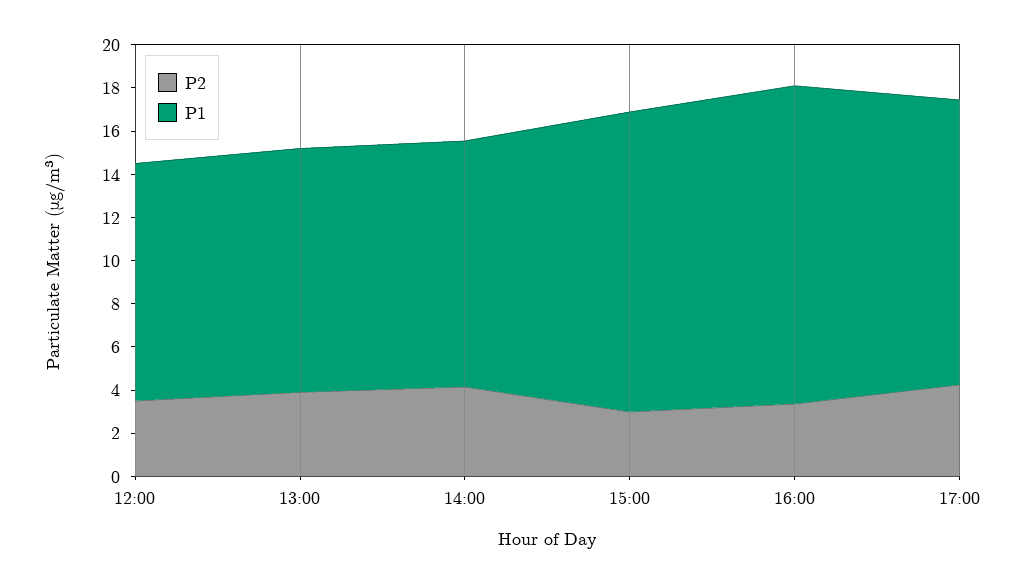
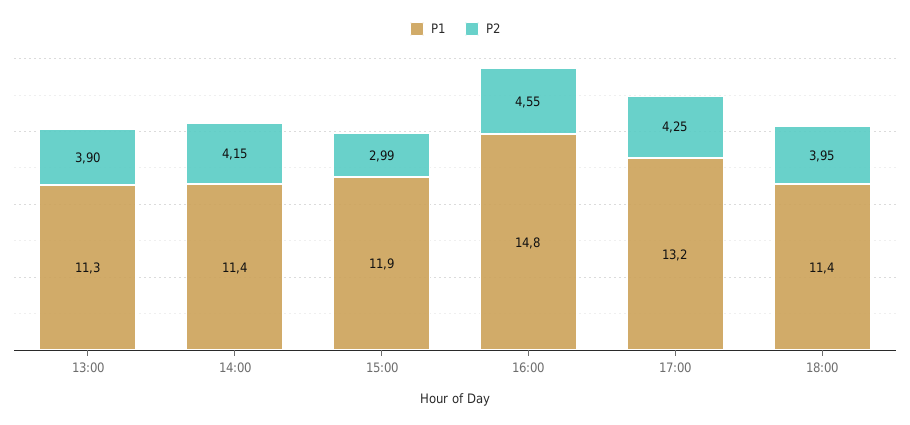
P2, 12:00: 3.5 -> none
P1, 12:00: 11 -> none
P1, 15:00: 14 -> 11.9
P2, 16:00: 3.5 -> 4.55
P1, 18:00: none -> 11.4
P2, 18:00: none -> 3.95

